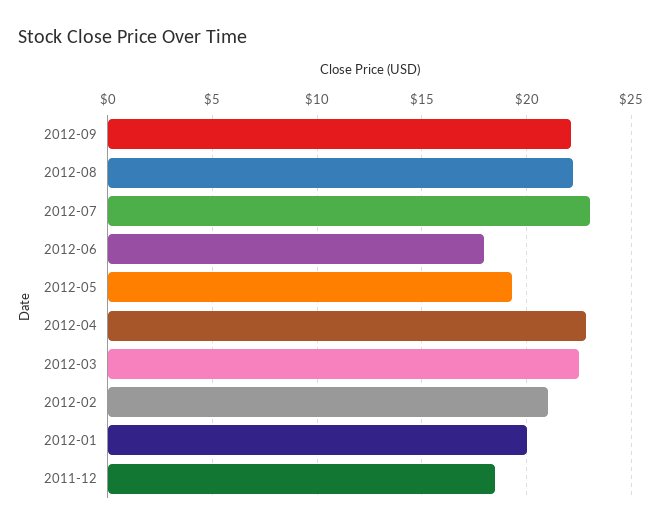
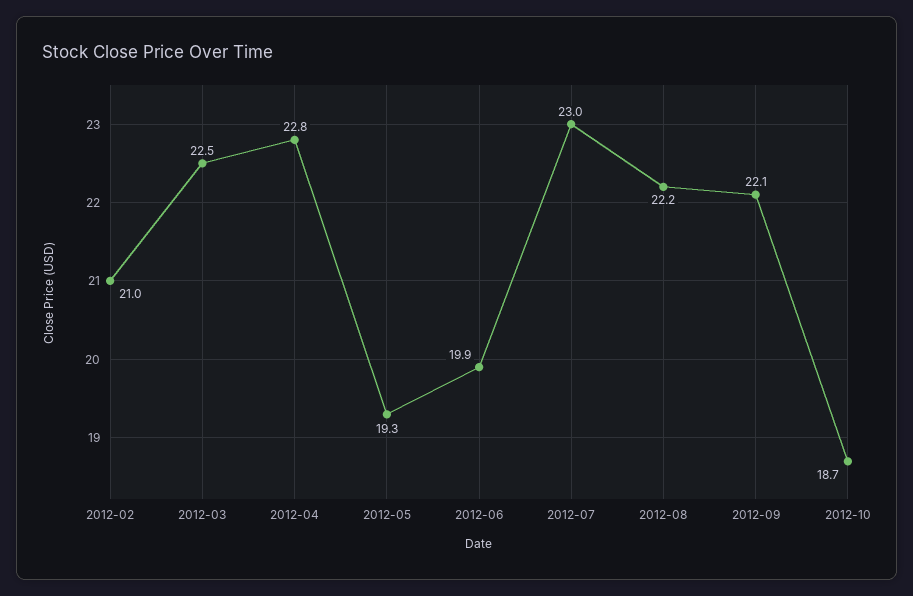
2012-06: 18 -> 19.9
2012-01: 20 -> none
2011-12: 18.5 -> none
2012-10: none -> 18.7

